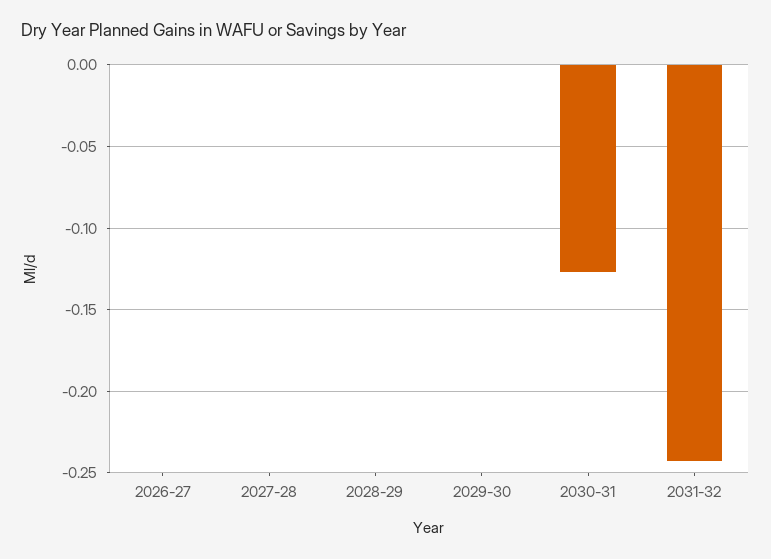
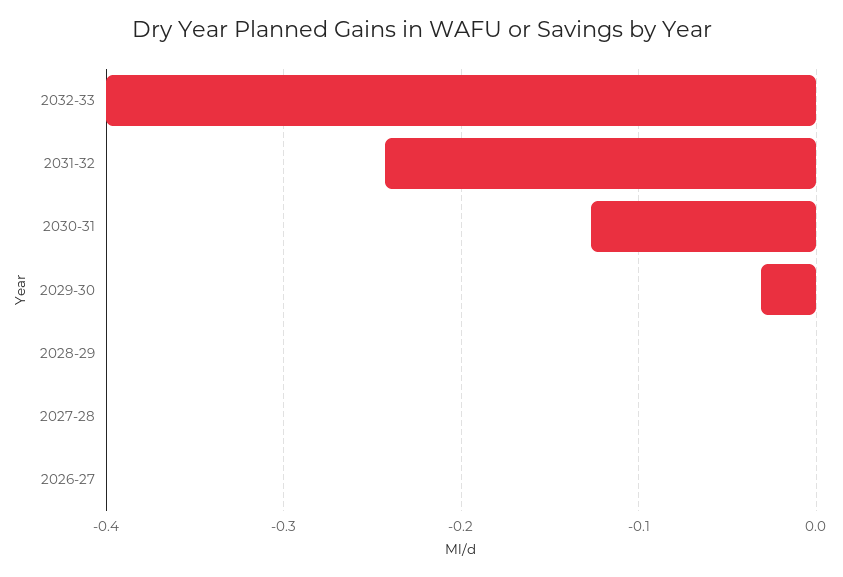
2029-30: 0 -> -0.03
2032-33: none -> -0.4

